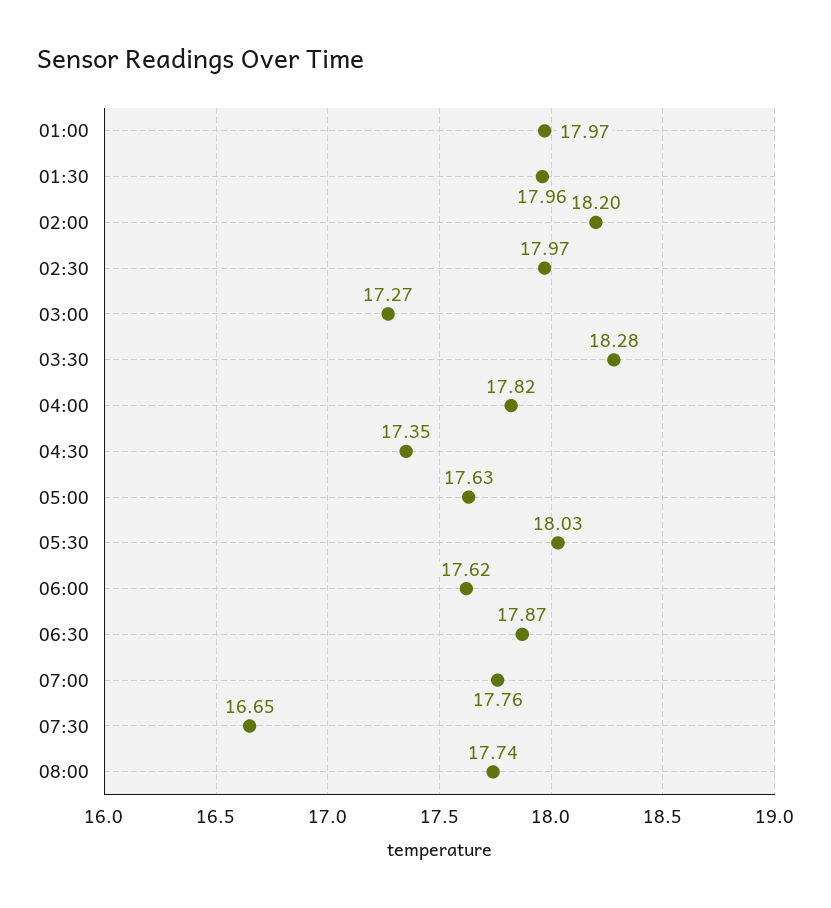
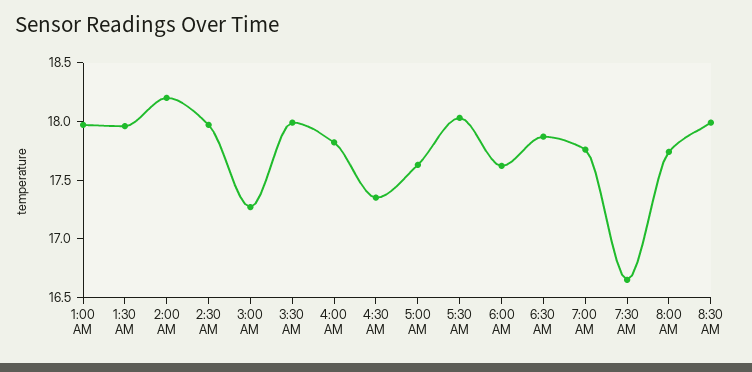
03:30: 18.28 -> 18
8:30 AM: none -> 18

